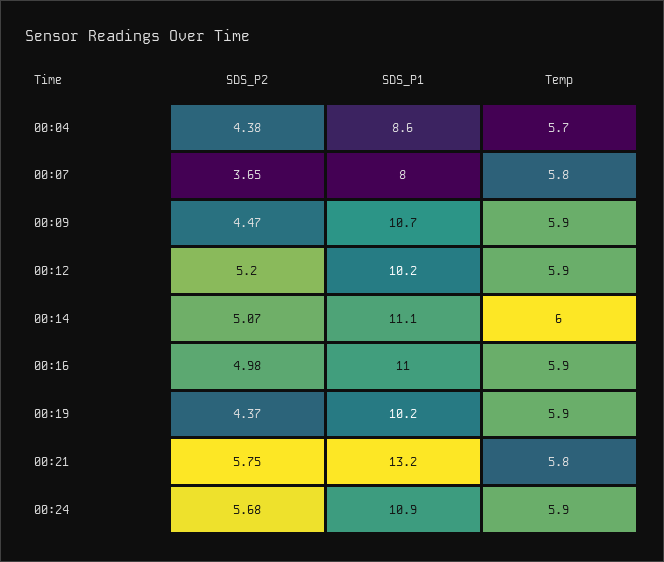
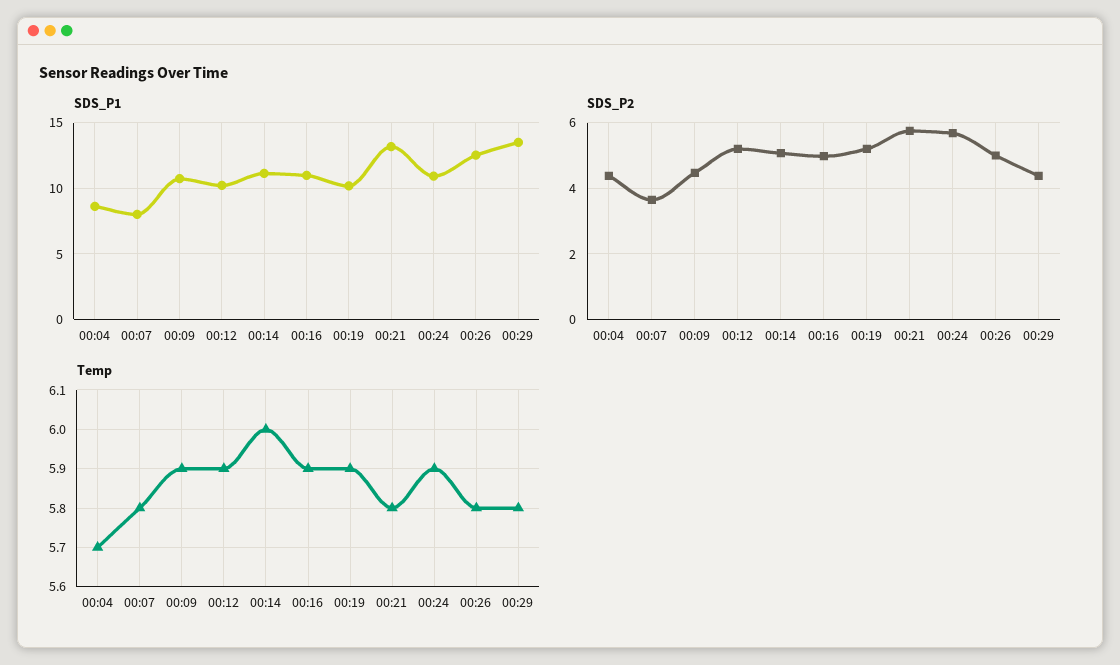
SDS_P2, 00:19: 4.37 -> 5.2
SDS_P1, 00:26: none -> 12.5
SDS_P1, 00:29: none -> 13.5
SDS_P2, 00:26: none -> 5
SDS_P2, 00:29: none -> 4.4
Temp, 00:26: none -> 5.8
Temp, 00:29: none -> 5.8

